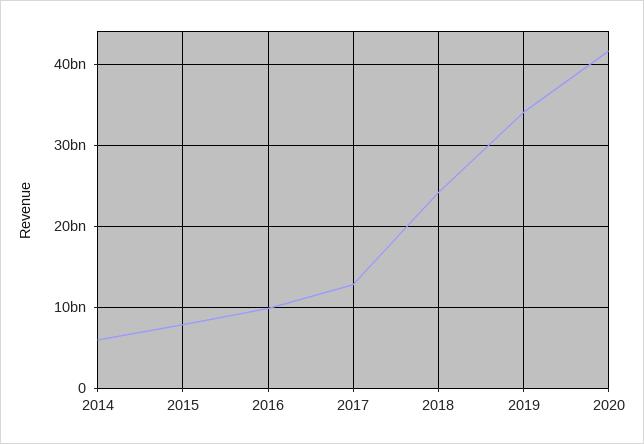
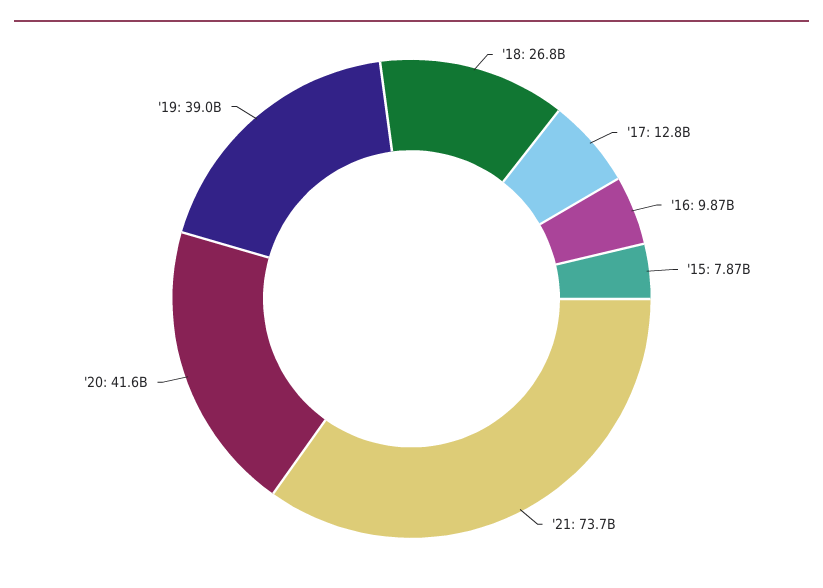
2014: 6000000000 -> none
2018: 24000000000 -> 26800000000
2019: 34000000000 -> 39000000000
'21: none -> 73700000000

